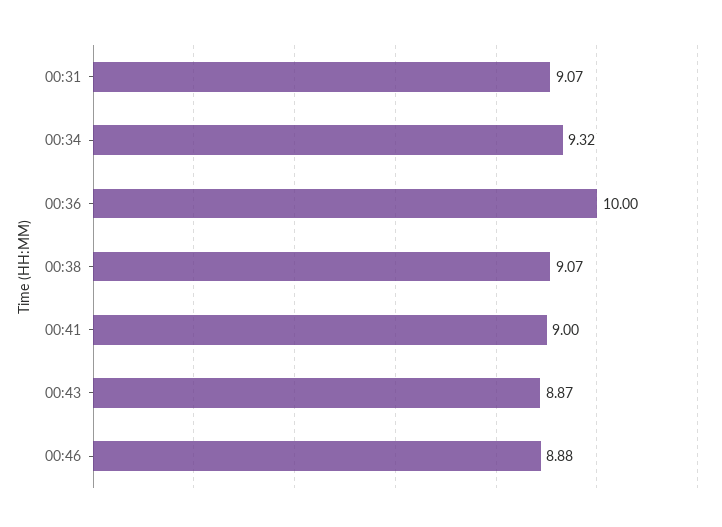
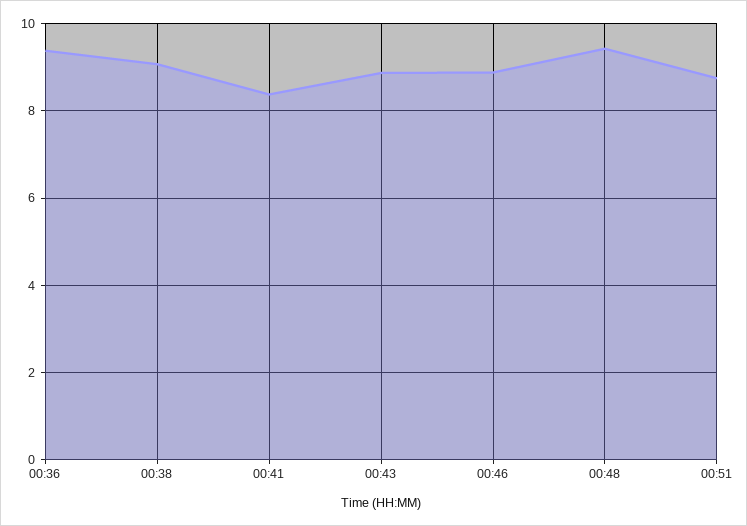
00:31: 9.07 -> none
00:34: 9.32 -> none
00:36: 10 -> 9.4
00:41: 9 -> 8.4
00:48: none -> 9.4
00:51: none -> 8.8

